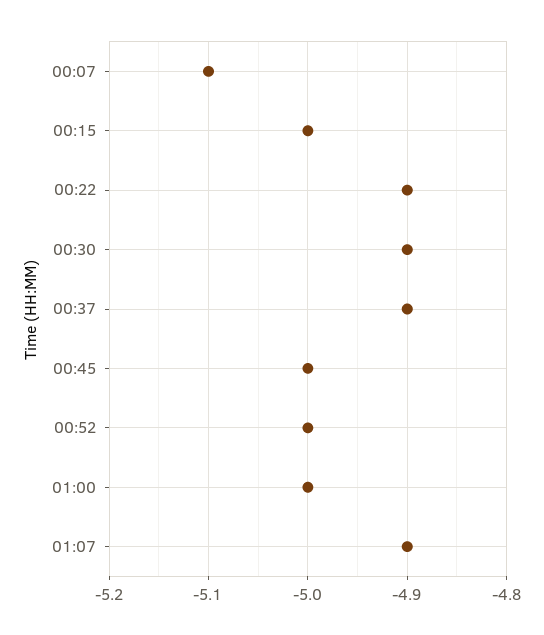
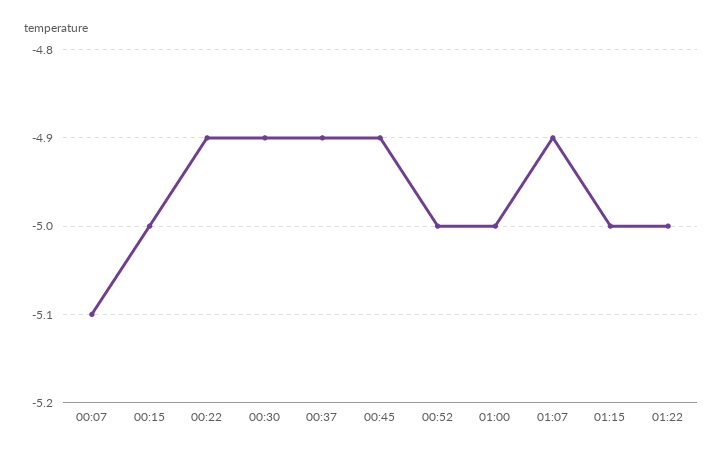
00:45: -5 -> -4.9
01:15: none -> -5
01:22: none -> -5

